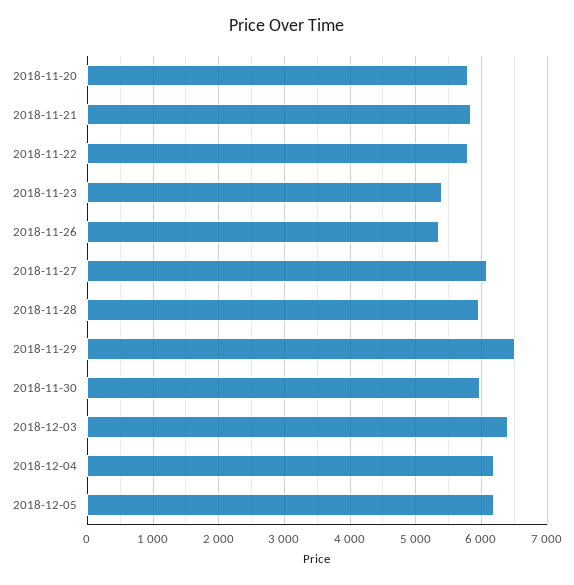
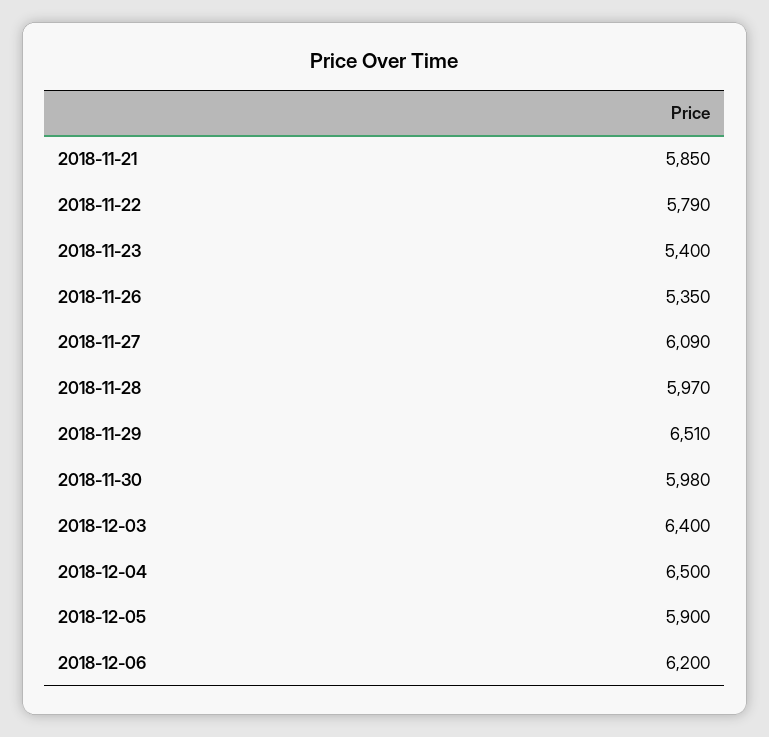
2018-11-20: 5800 -> none
2018-12-04: 6200 -> 6500
2018-12-05: 6200 -> 5900
2018-12-06: none -> 6200

